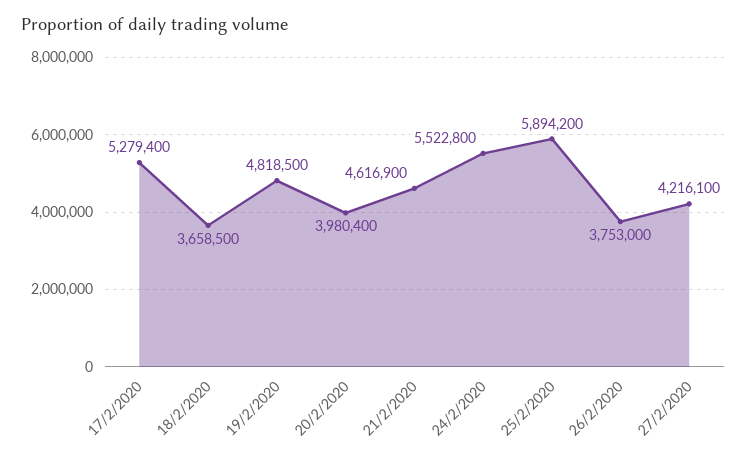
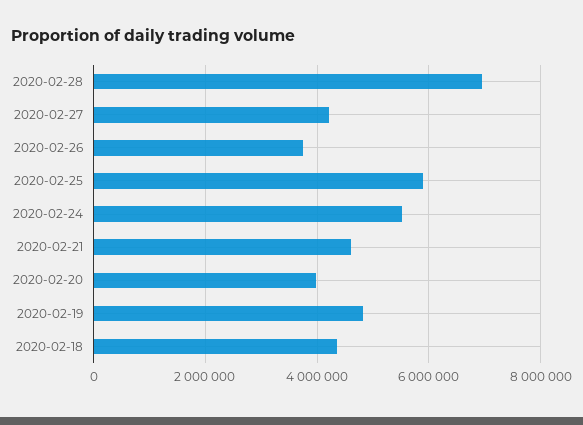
17/2/2020: 5279400 -> none
18/2/2020: 3658500 -> 4400000
2020-02-28: none -> 7000000

